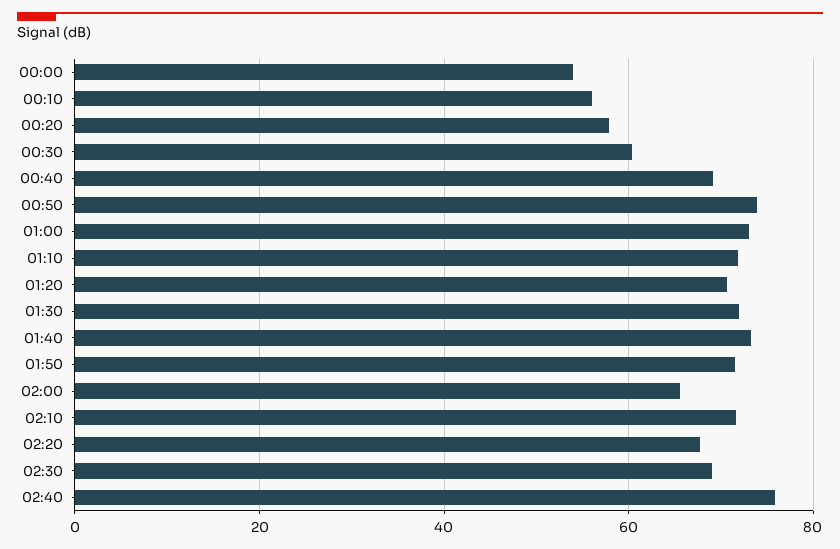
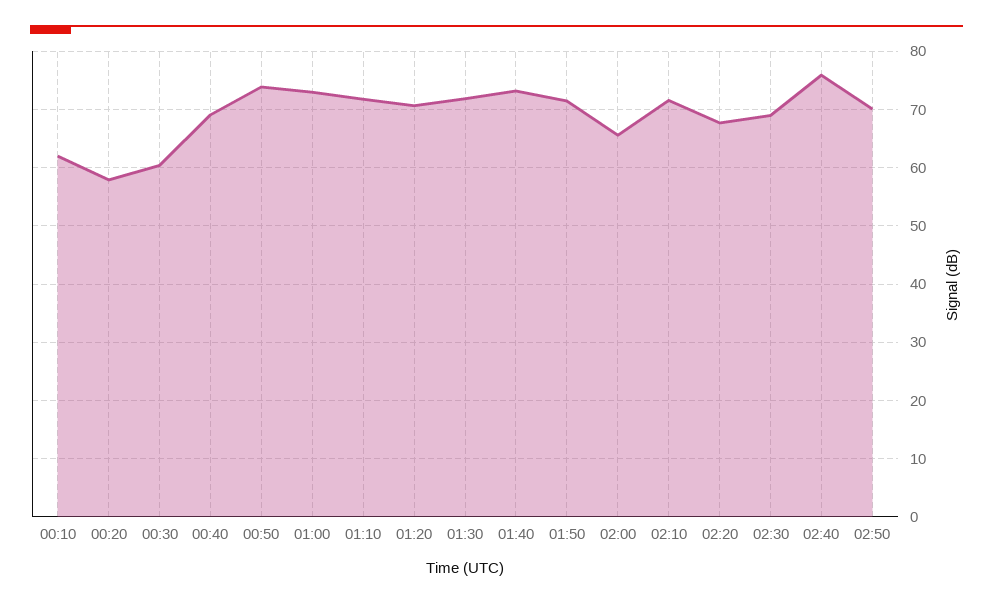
00:00: 54 -> none
00:10: 56 -> 62
02:50: none -> 70

